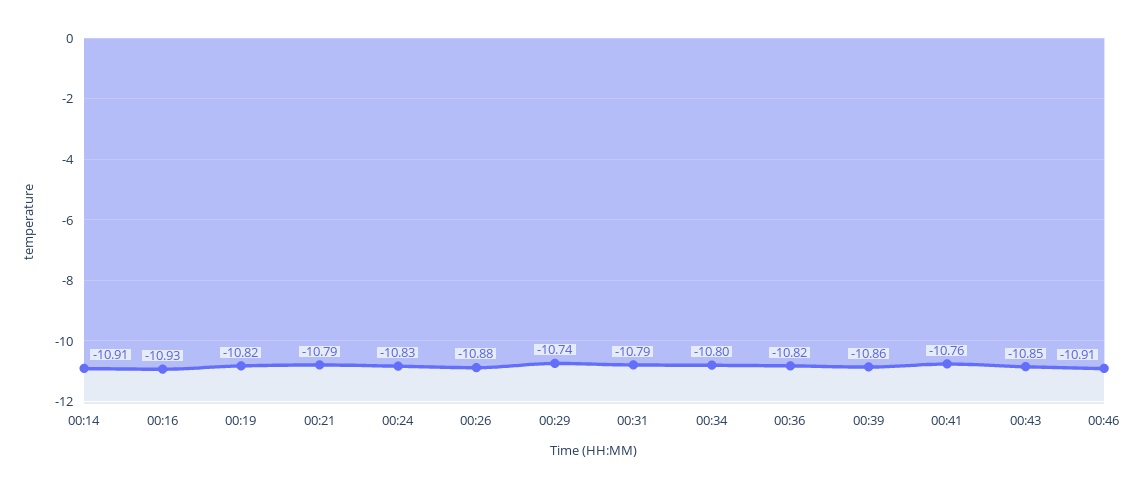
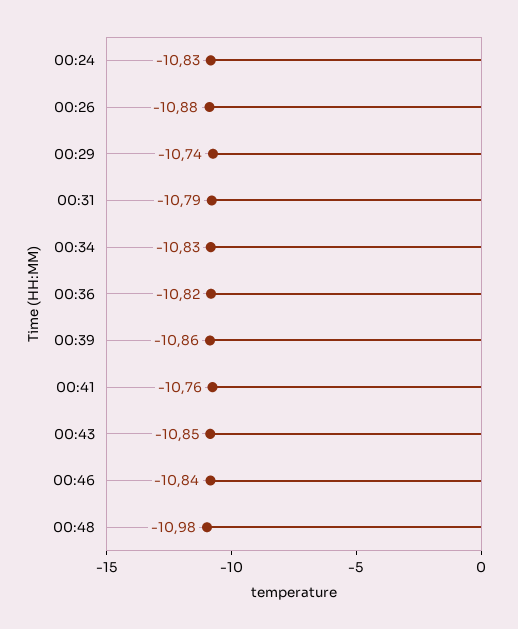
00:14: -10.91 -> none
00:16: -10.93 -> none
00:19: -10.82 -> none
00:21: -10.79 -> none
00:34: -10.8 -> -10.83
00:46: -10.91 -> -10.84
00:48: none -> -10.98

